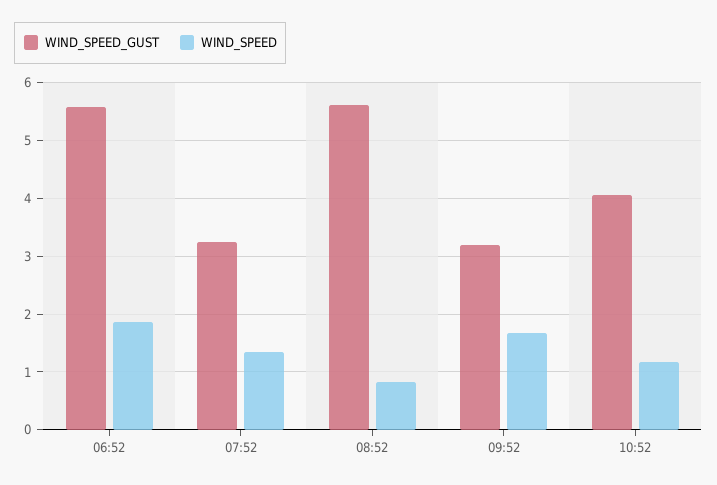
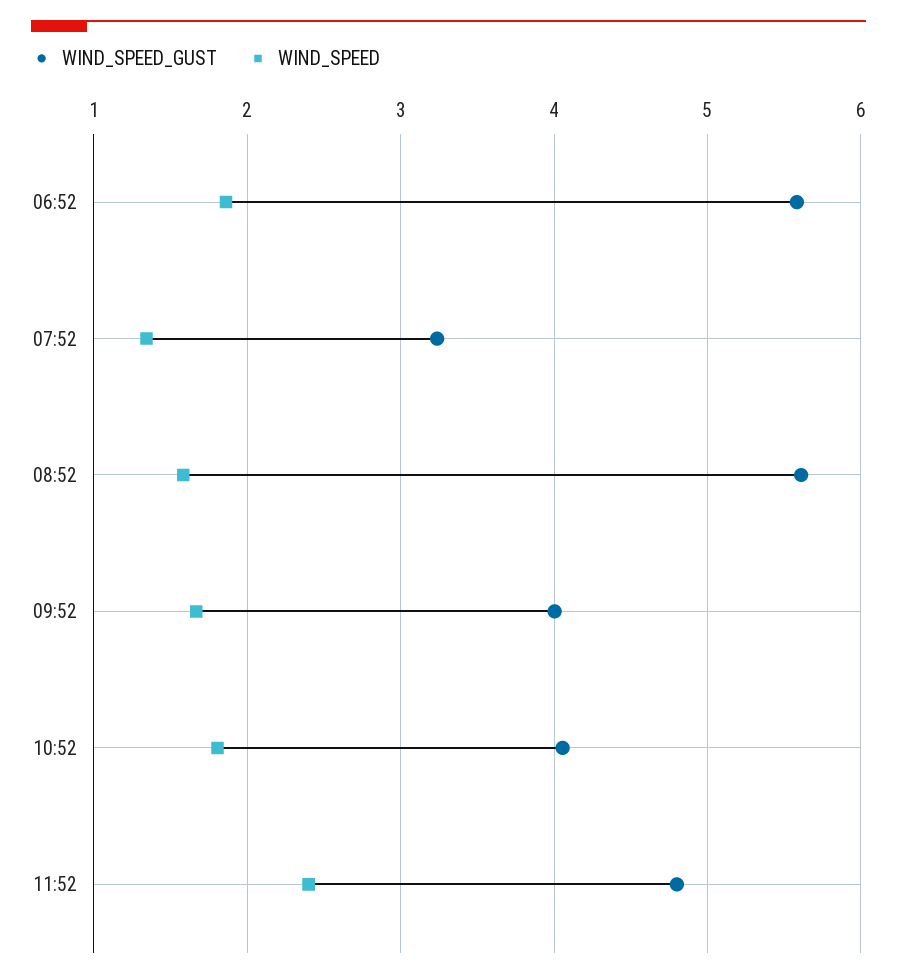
WIND_SPEED, 08:52: 0.8 -> 1.6
WIND_SPEED_GUST, 09:52: 3.2 -> 4
WIND_SPEED, 10:52: 1.2 -> 1.8
WIND_SPEED_GUST, 11:52: none -> 4.8
WIND_SPEED, 11:52: none -> 2.4

